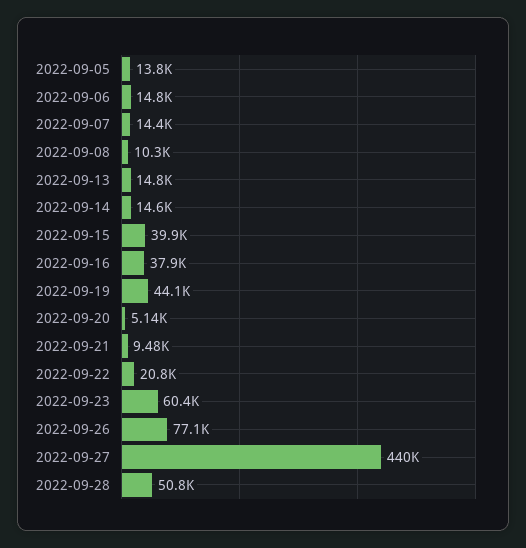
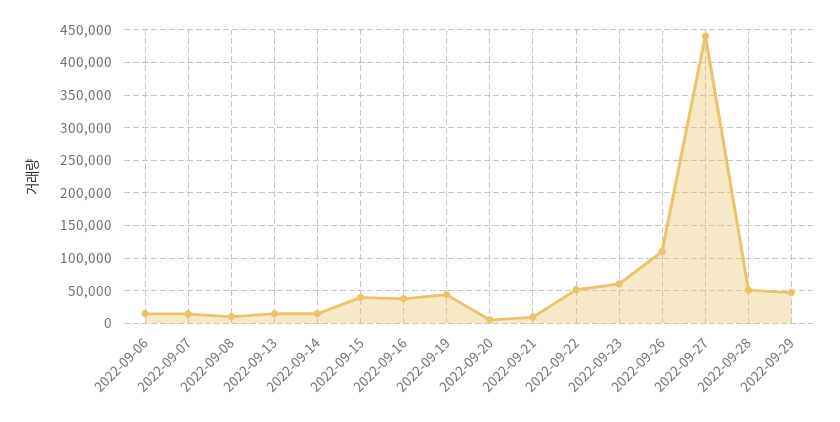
2022-09-05: 13800 -> none
2022-09-22: 20800 -> 50000
2022-09-26: 77100 -> 110000
2022-09-29: none -> 50000

